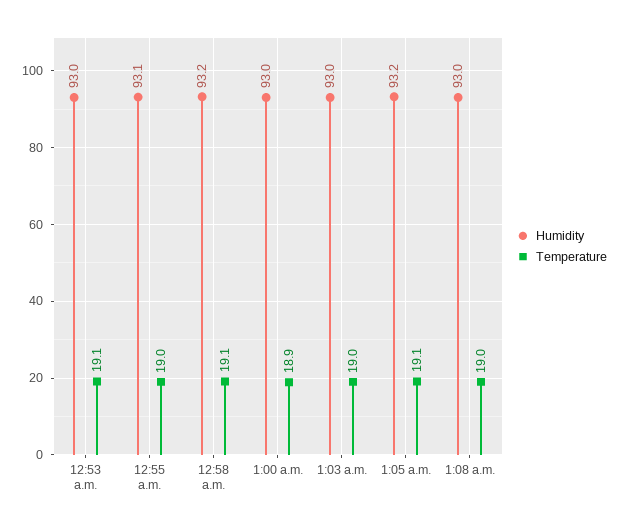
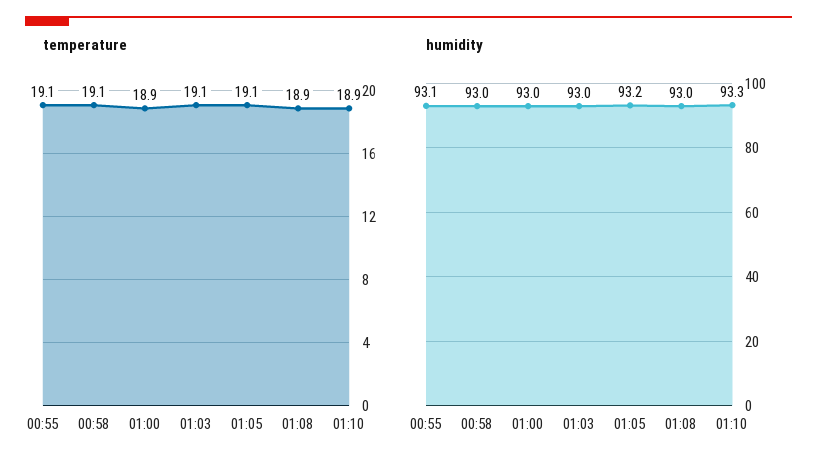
Humidity, 12:53 a.m.: 93 -> none
Temperature, 12:53 a.m.: 19.1 -> none
Temperature, 12:55 a.m.: 19 -> 19.1
Humidity, 12:58 a.m.: 93.2 -> 93
Temperature, 1:03 a.m.: 19 -> 19.1
Temperature, 1:08 a.m.: 19 -> 18.9
Temperature, 01:10: none -> 18.9
Humidity, 01:10: none -> 93.3

